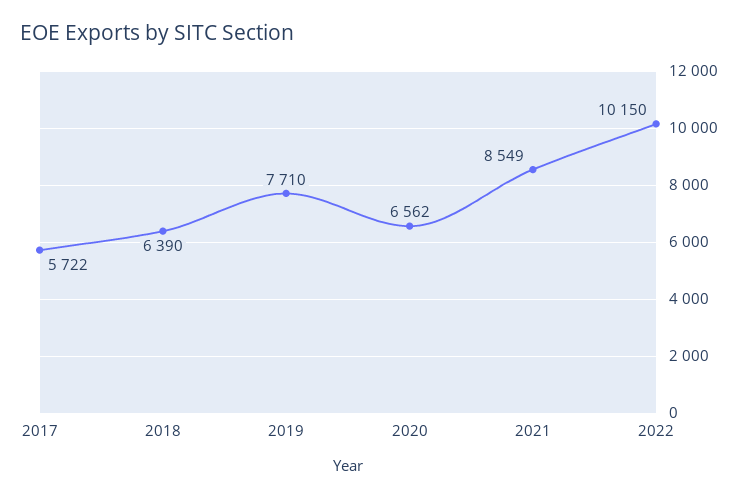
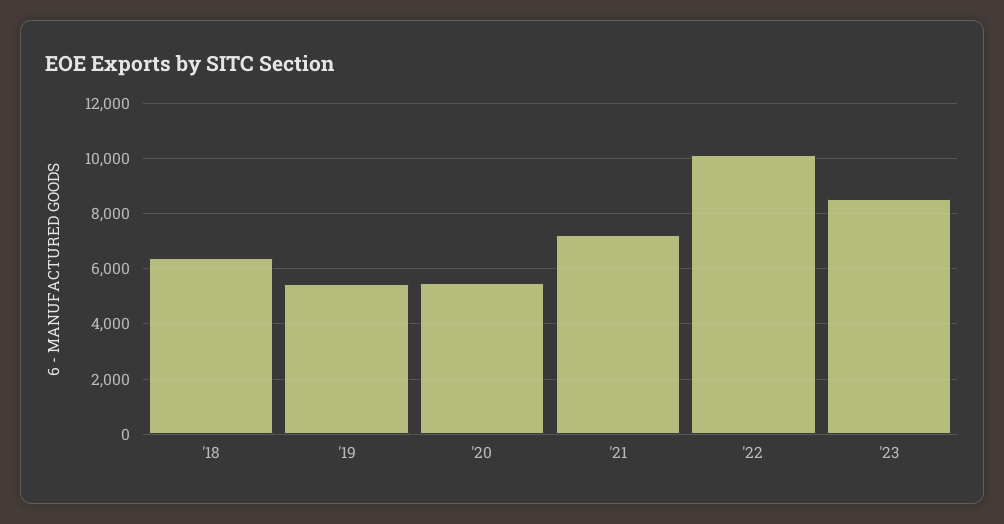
2017: 5722 -> none
2019: 7710 -> 5500
2020: 6562 -> 5500
2021: 8549 -> 7250
'23: none -> 8500

